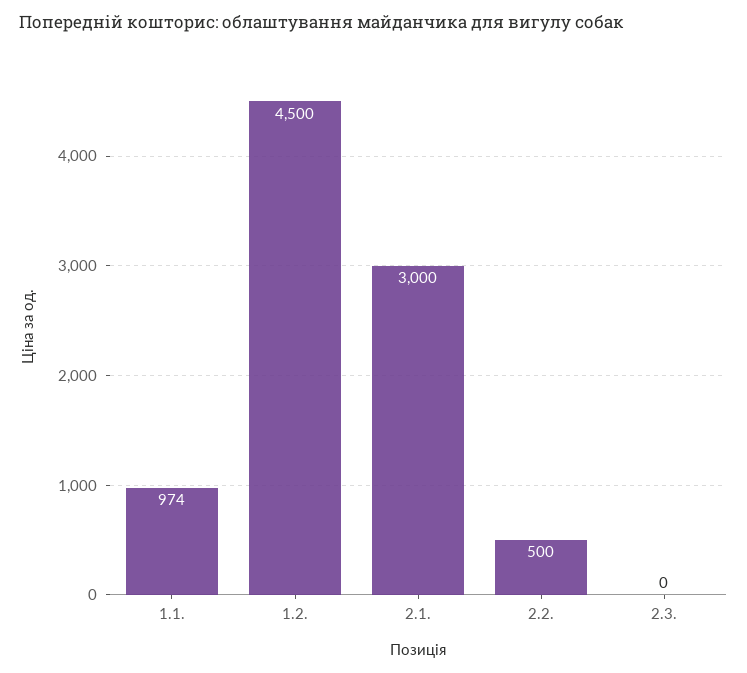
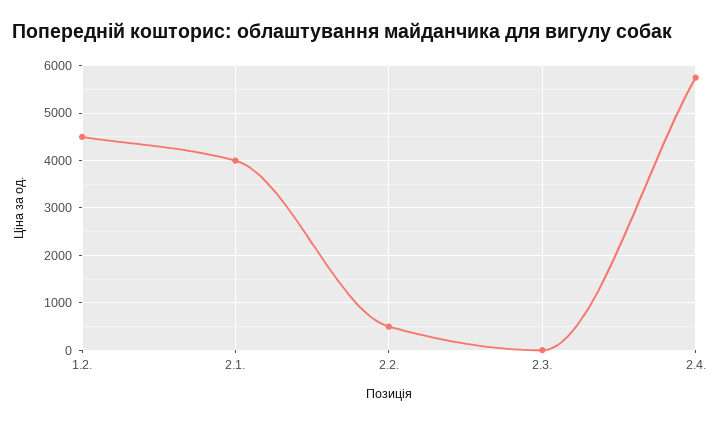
1.1.: 974 -> none
2.1.: 3000 -> 4000
2.4.: none -> 5800

